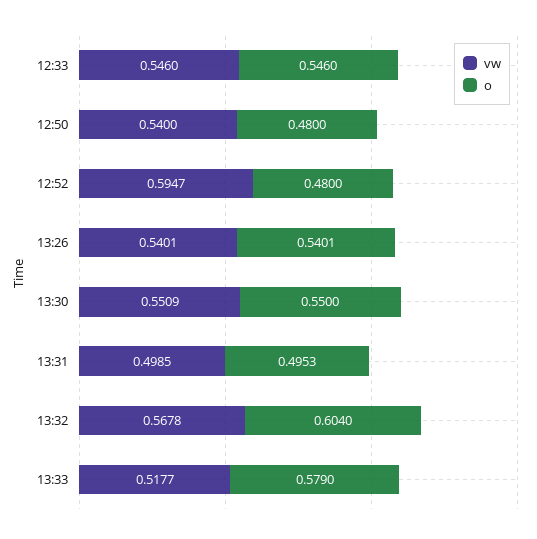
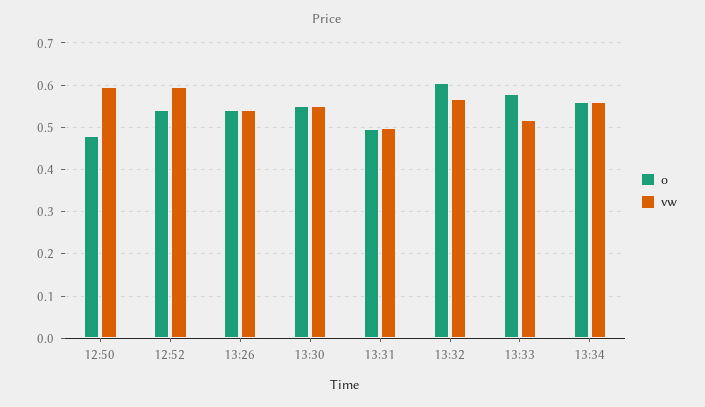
vw, 12:33: 0.546 -> none
o, 12:33: 0.546 -> none
vw, 12:50: 0.54 -> 0.6
o, 12:52: 0.48 -> 0.54
o, 13:34: none -> 0.56
vw, 13:34: none -> 0.56

